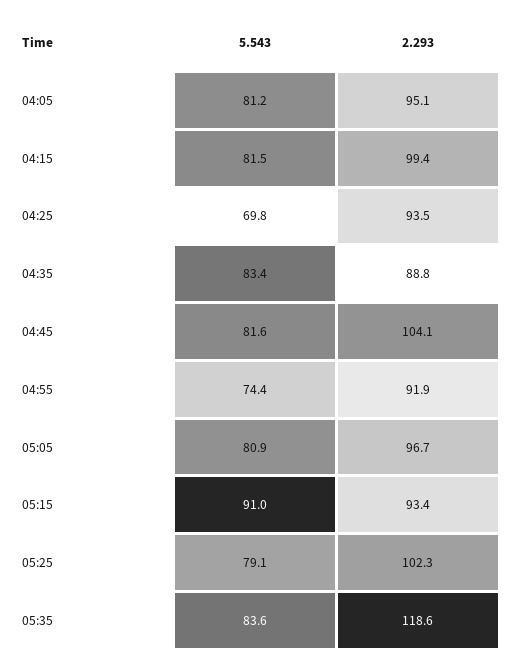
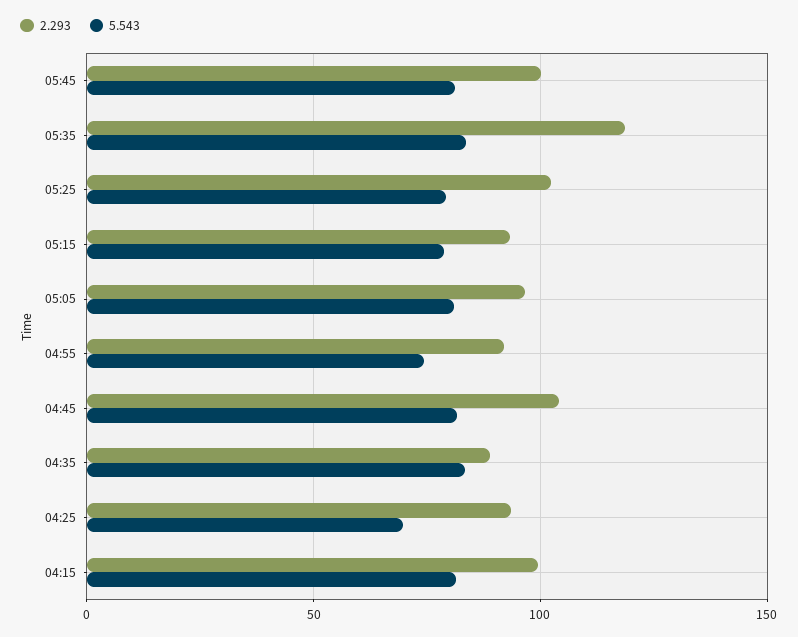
5.543, 04:05: 81.2 -> none
2.293, 04:05: 95.1 -> none
5.543, 05:15: 91 -> 80
2.293, 05:45: none -> 100
5.543, 05:45: none -> 80

